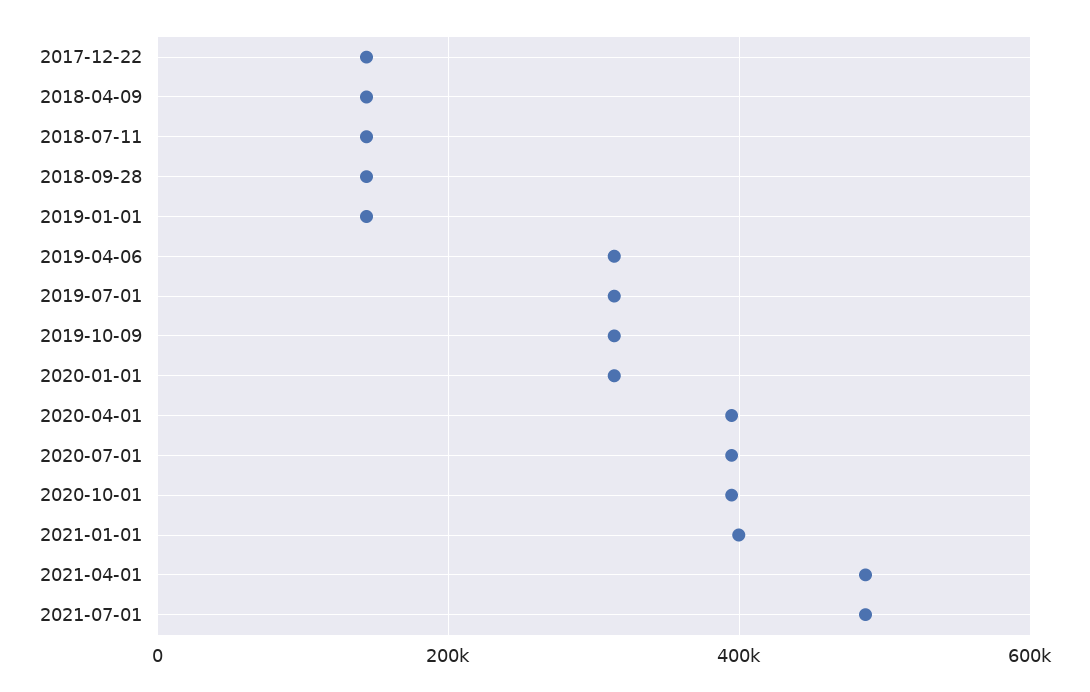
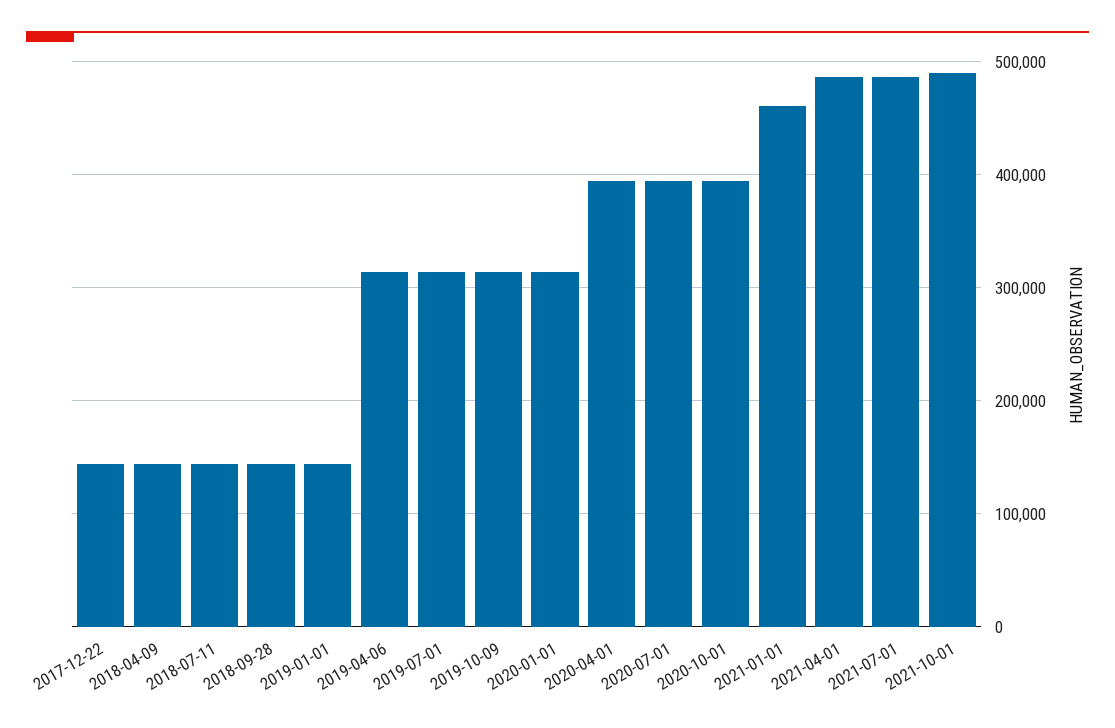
2021-01-01: 400000 -> 460000
2021-10-01: none -> 490000

